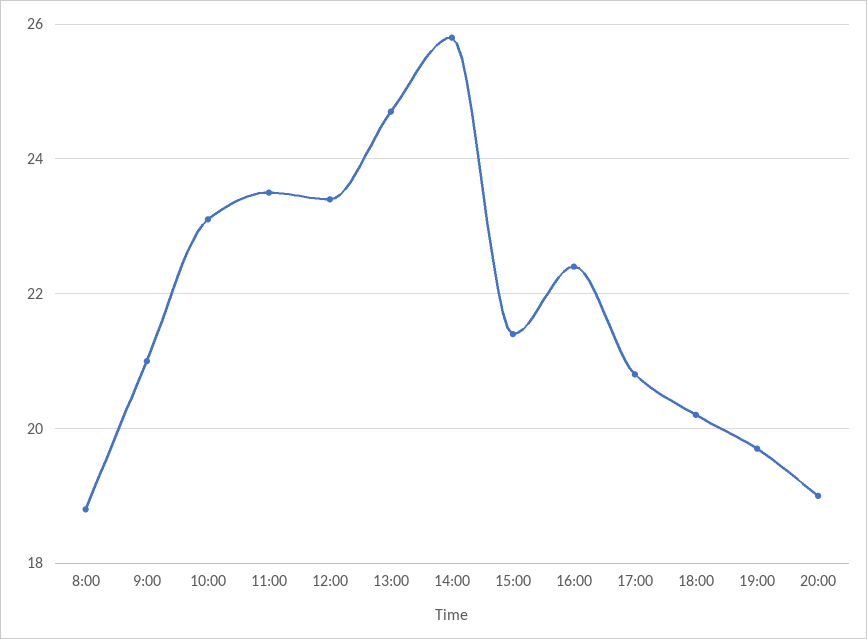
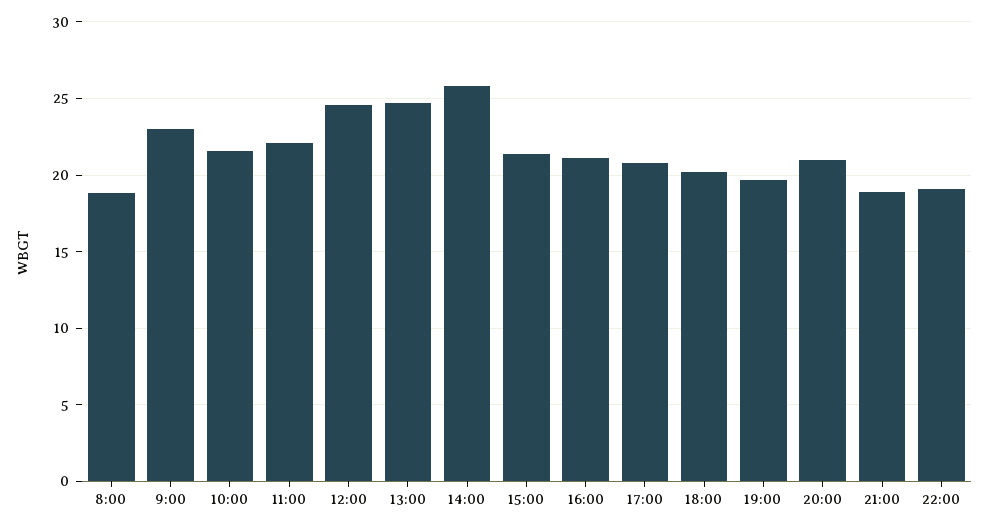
9:00: 21 -> 23
10:00: 23 -> 21.5
11:00: 23.5 -> 22
12:00: 23.5 -> 24.5
16:00: 22.5 -> 21
20:00: 19 -> 21
21:00: none -> 19
22:00: none -> 19

